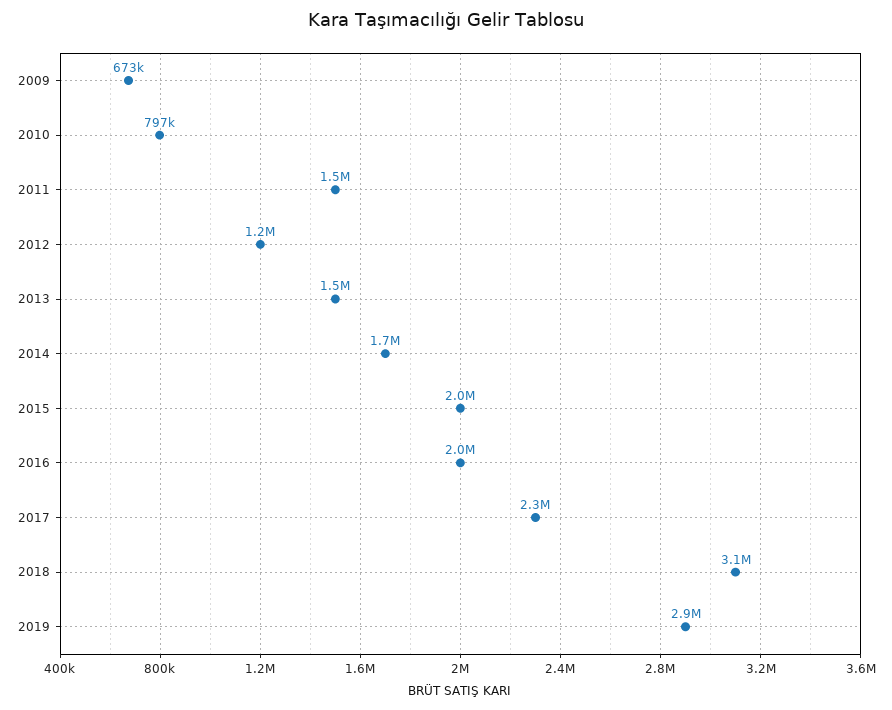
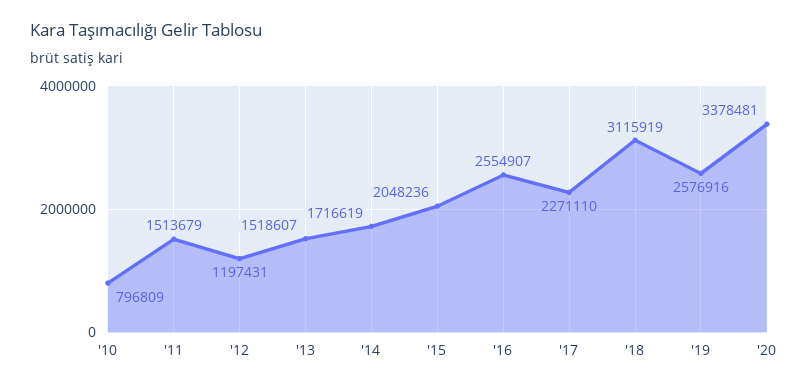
2009: 673000 -> none
2016: 2000000 -> 2554907
2019: 2900000 -> 2576916
'20: none -> 3378481

